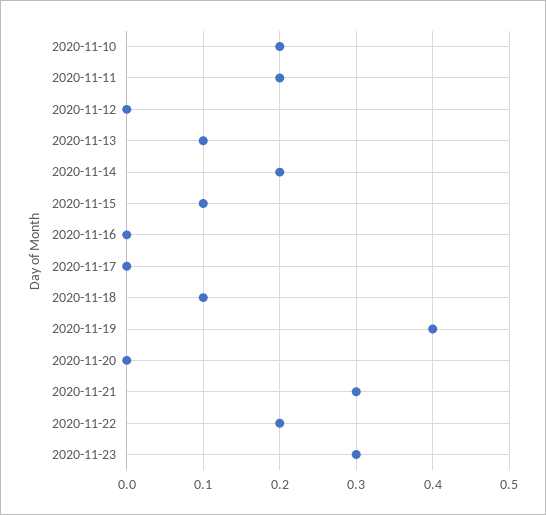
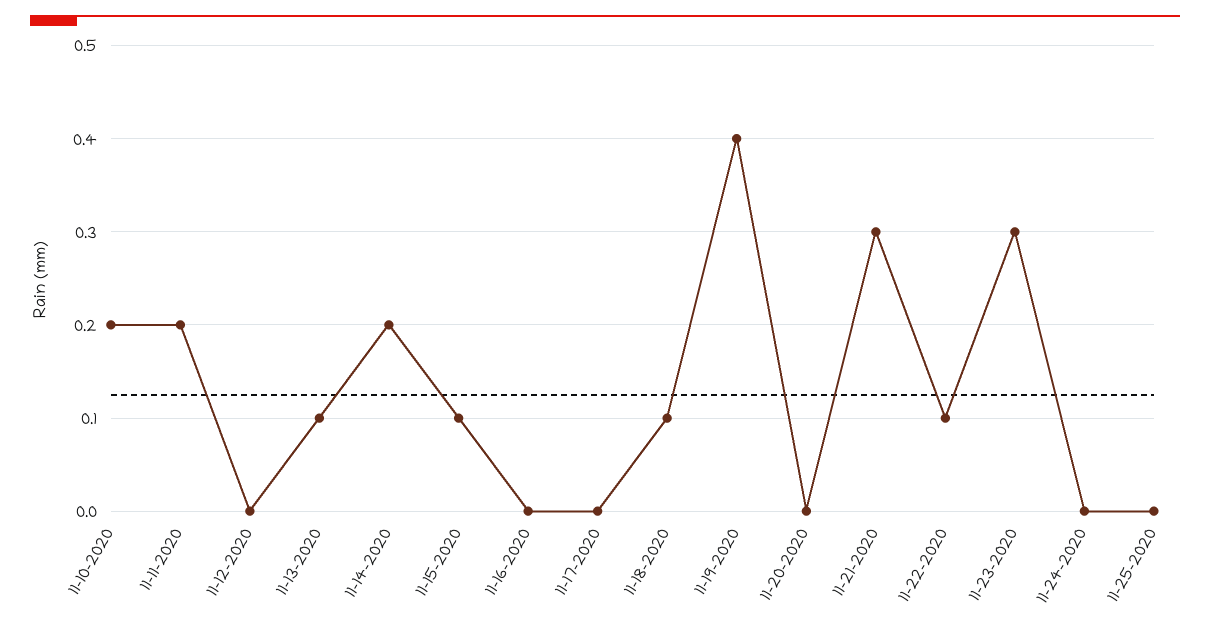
2020-11-22: 0.2 -> 0.1
11-24-2020: none -> 0
11-25-2020: none -> 0

